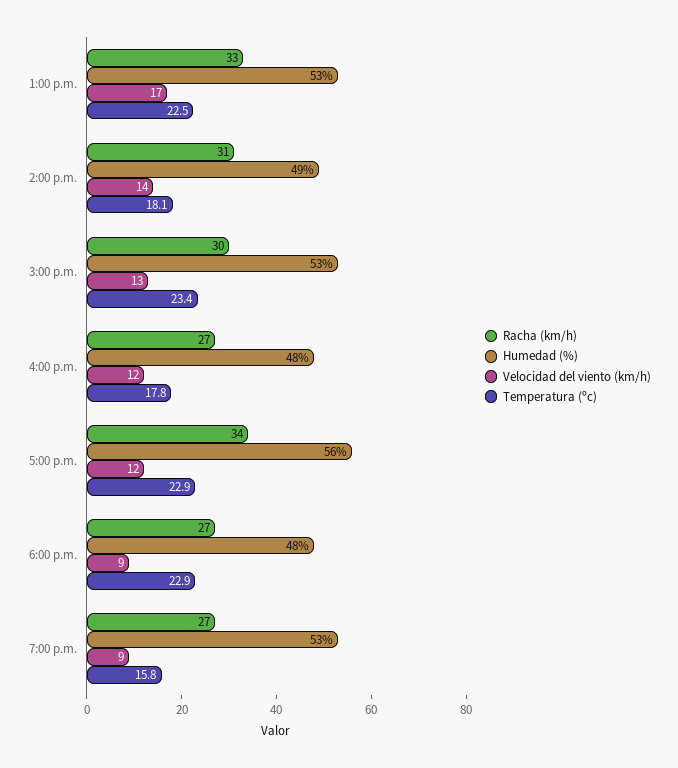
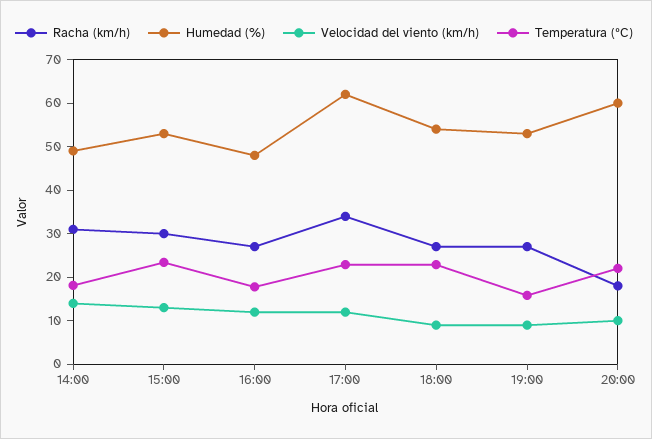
Racha (km/h), 1:00 p.m.: 33 -> none
Humedad (%), 1:00 p.m.: 53 -> none
Velocidad del viento (km/h), 1:00 p.m.: 17 -> none
Temperatura (ºc), 1:00 p.m.: 22.5 -> none
Humedad (%), 5:00 p.m.: 56 -> 62
Humedad (%), 6:00 p.m.: 48 -> 54
Racha (km/h), 20:00: none -> 18
Humedad (%), 20:00: none -> 60
Velocidad del viento (km/h), 20:00: none -> 10
Temperatura (ºc), 20:00: none -> 22

